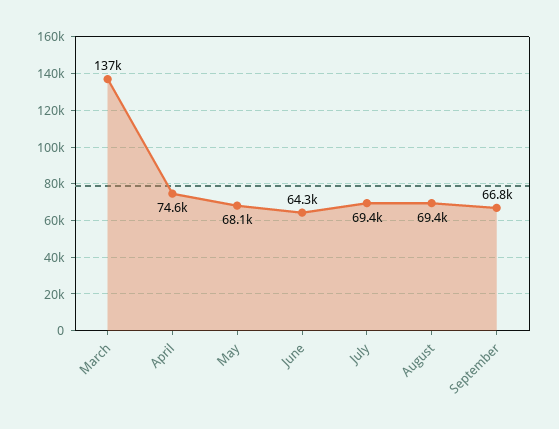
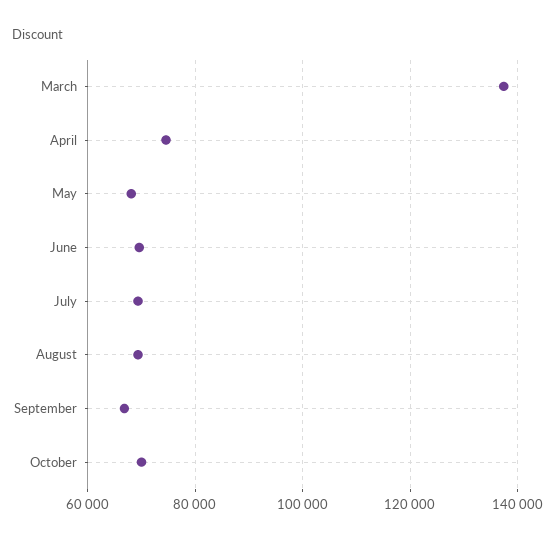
June: 64300 -> 70000
October: none -> 70000

